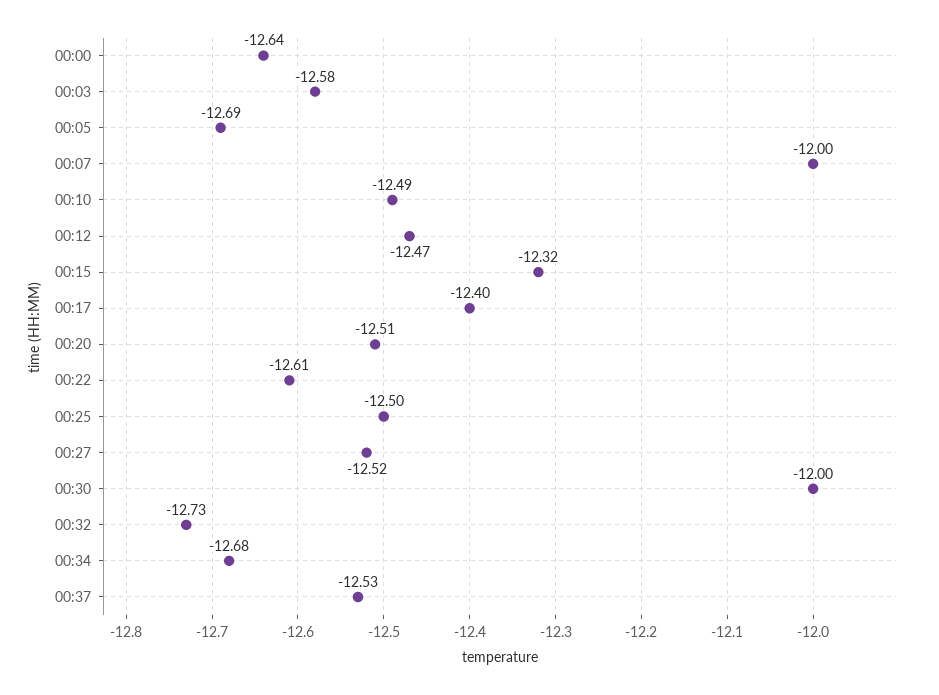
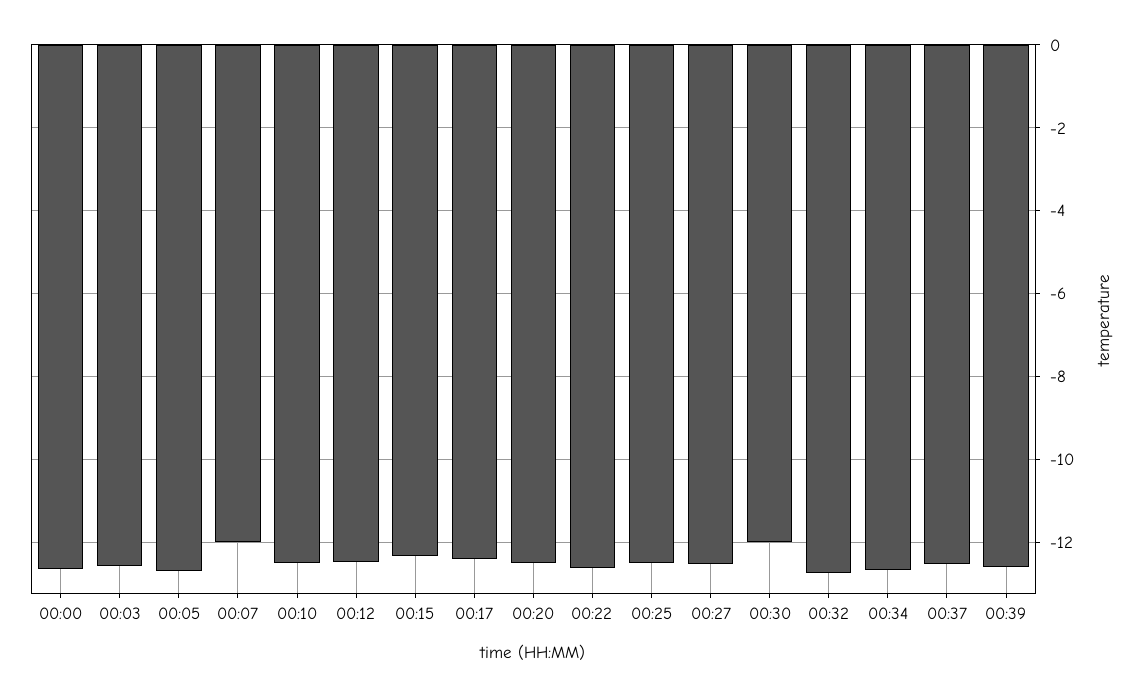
00:39: none -> -12.6

